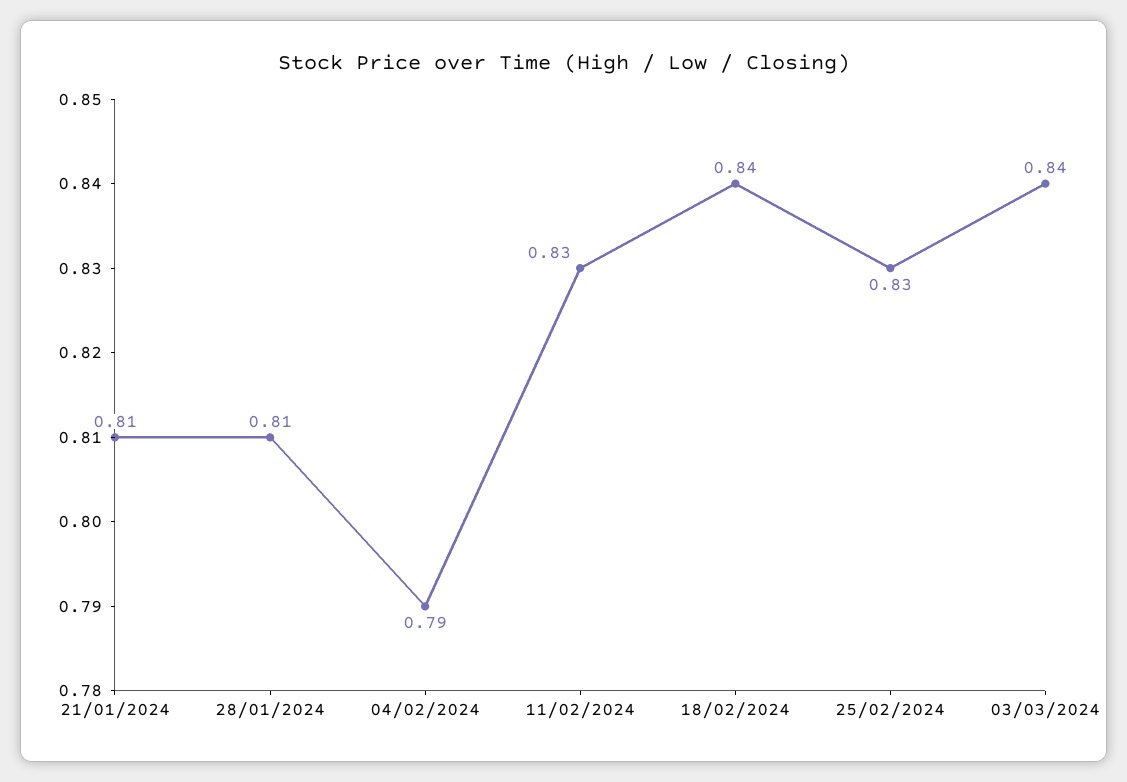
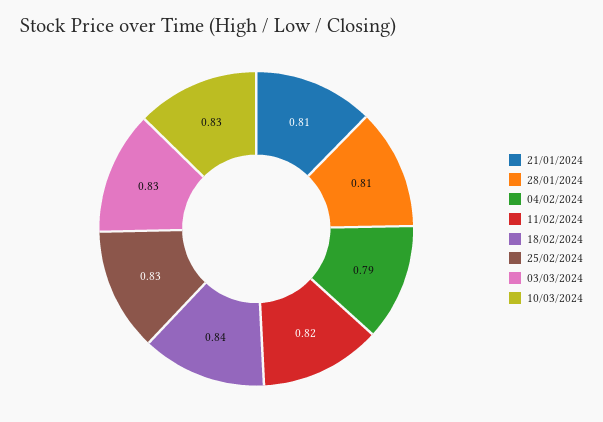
11/02/2024: 0.83 -> 0.82
03/03/2024: 0.84 -> 0.83
10/03/2024: none -> 0.83

